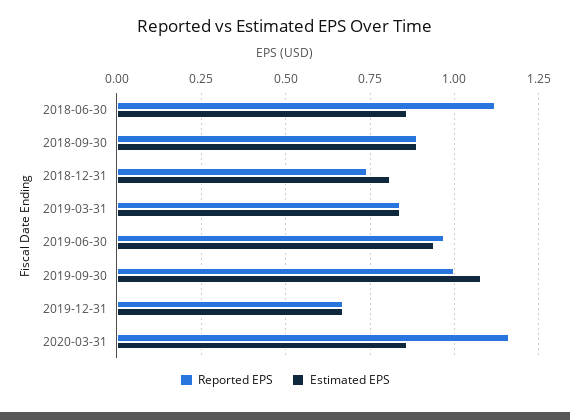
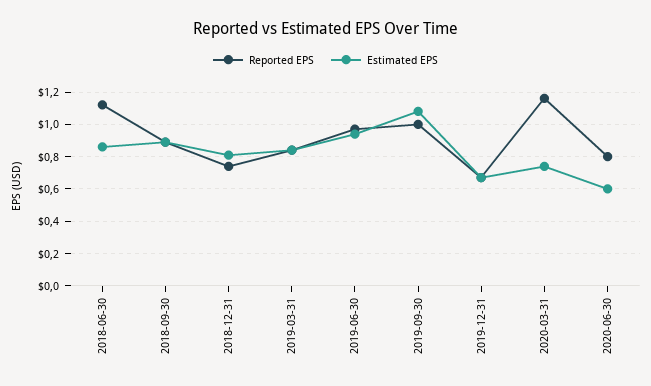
Estimated EPS, 2020-03-31: 0.85 -> 0.75
Reported EPS, 2020-06-30: none -> 0.8
Estimated EPS, 2020-06-30: none -> 0.6

